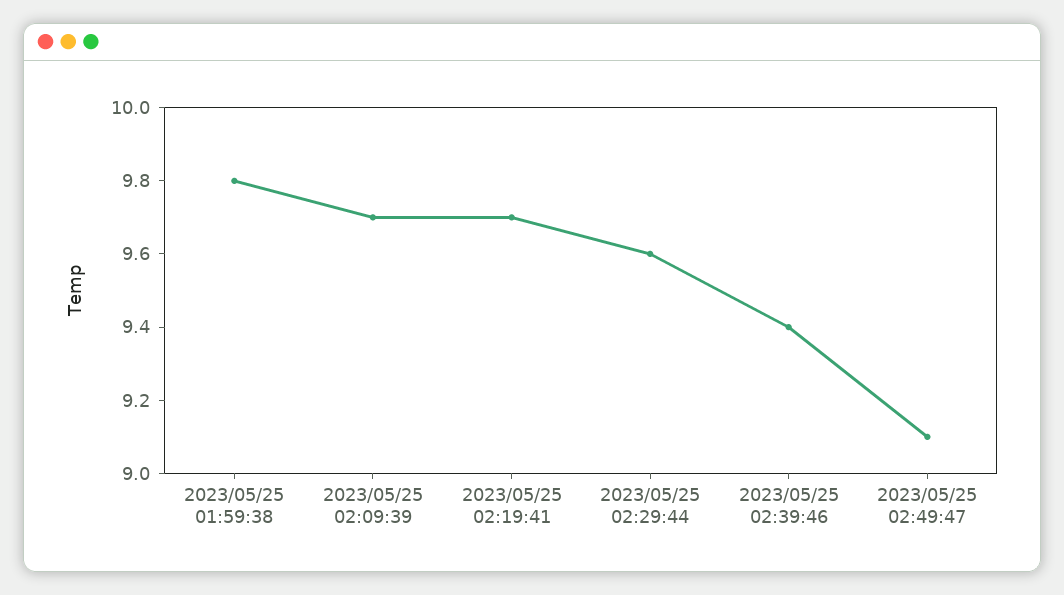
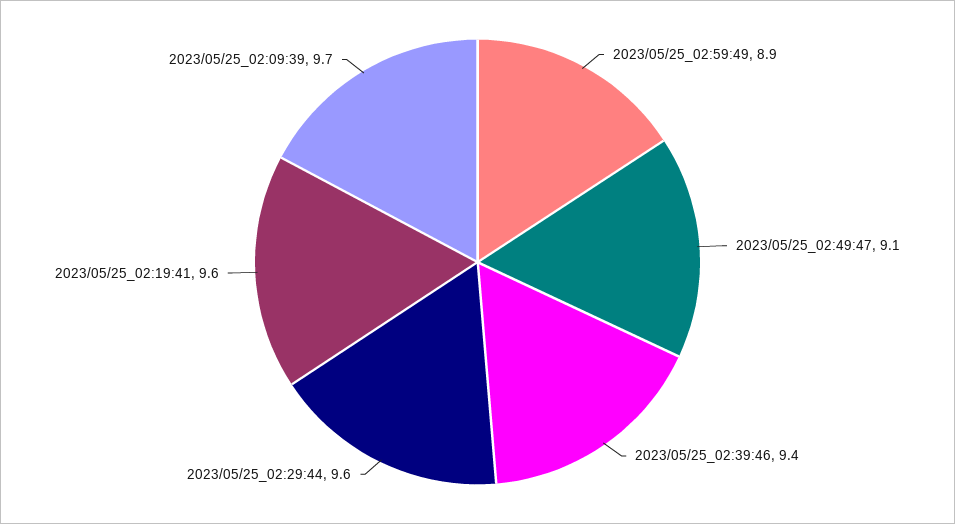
2023/05/25 01:59:38: 9.8 -> none
2023/05/25 02:19:41: 9.7 -> 9.6
2023/05/25_02:59:49: none -> 8.9

